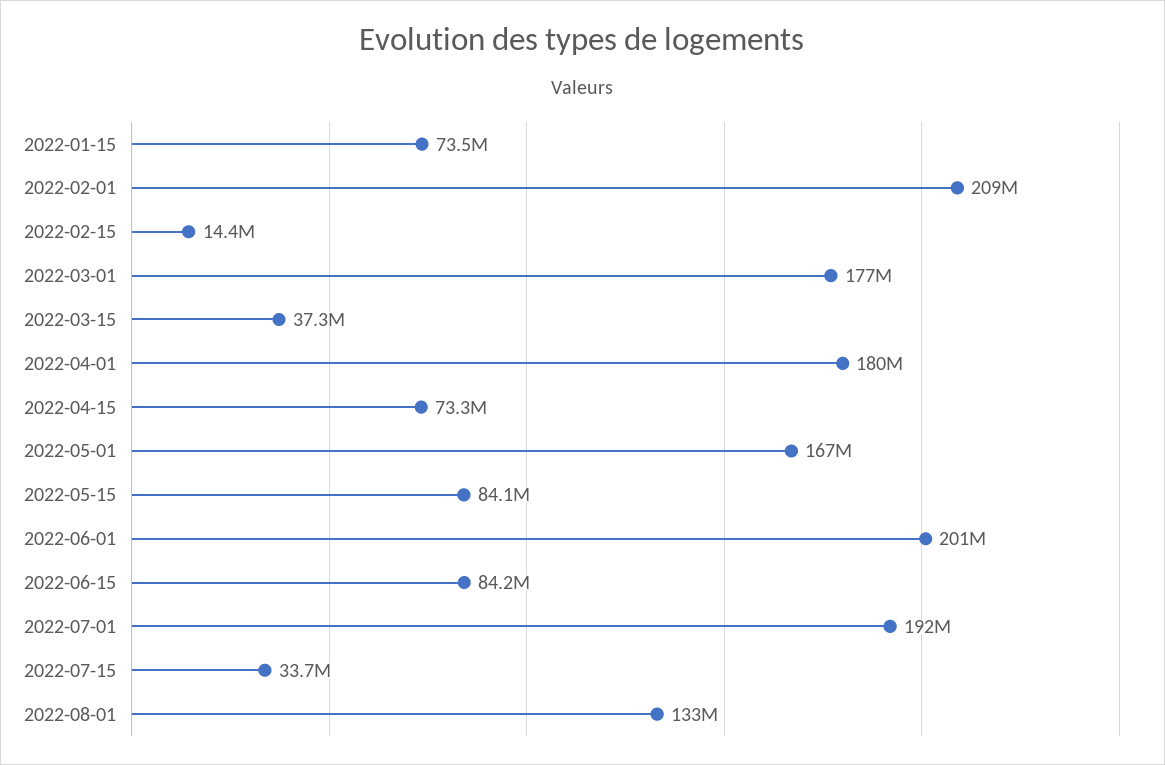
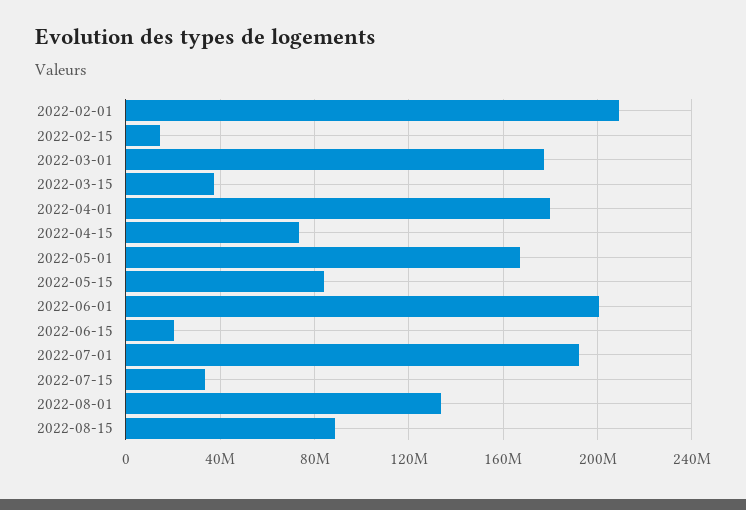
2022-01-15: 73500000 -> none
2022-06-15: 84200000 -> 20000000
2022-08-15: none -> 90000000

